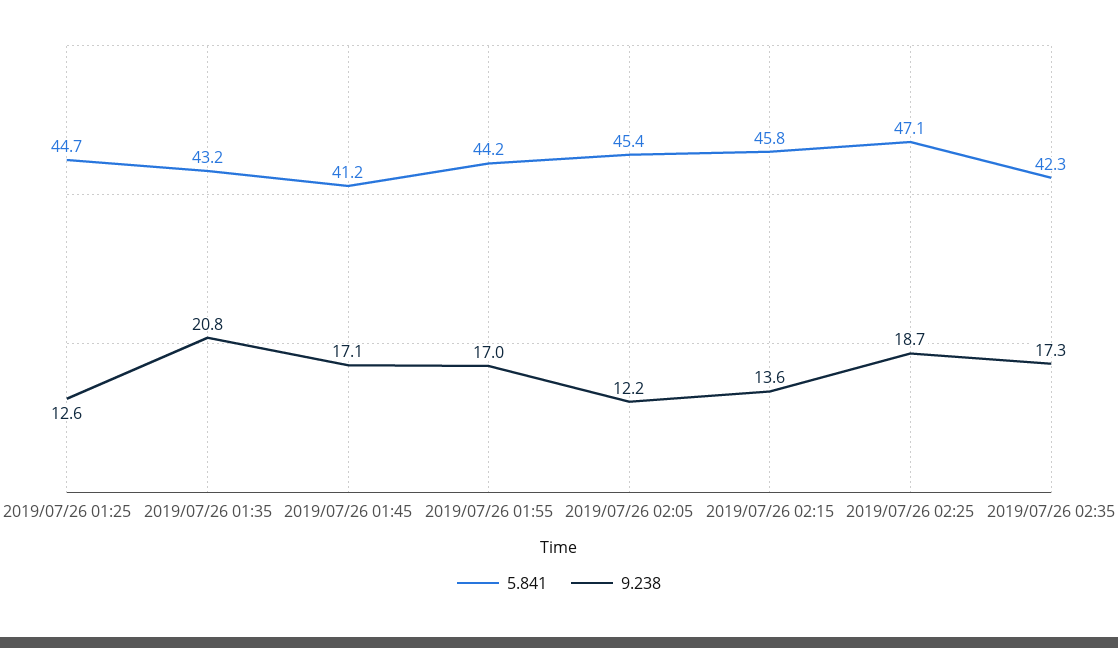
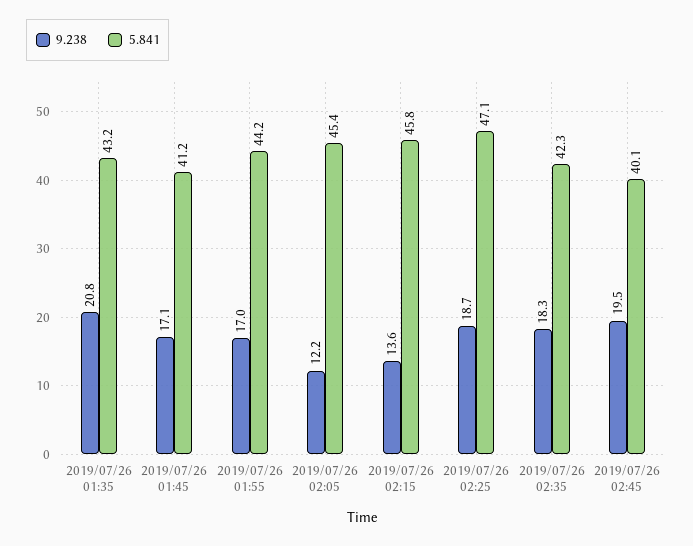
5.841, 2019/07/26 01:25: 44.7 -> none
9.238, 2019/07/26 01:25: 12.6 -> none
9.238, 2019/07/26 02:35: 17.3 -> 18.3
9.238, 2019/07/26 02:45: none -> 19.5
5.841, 2019/07/26 02:45: none -> 40.1

